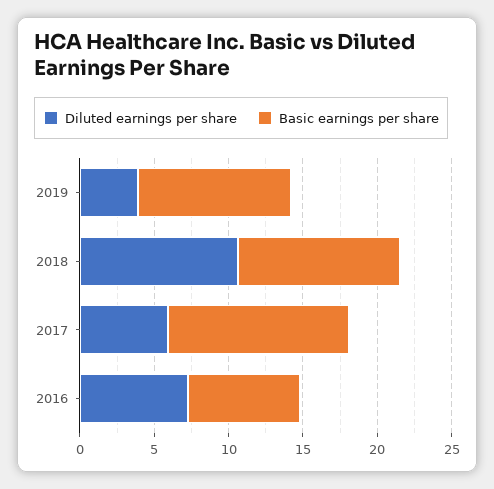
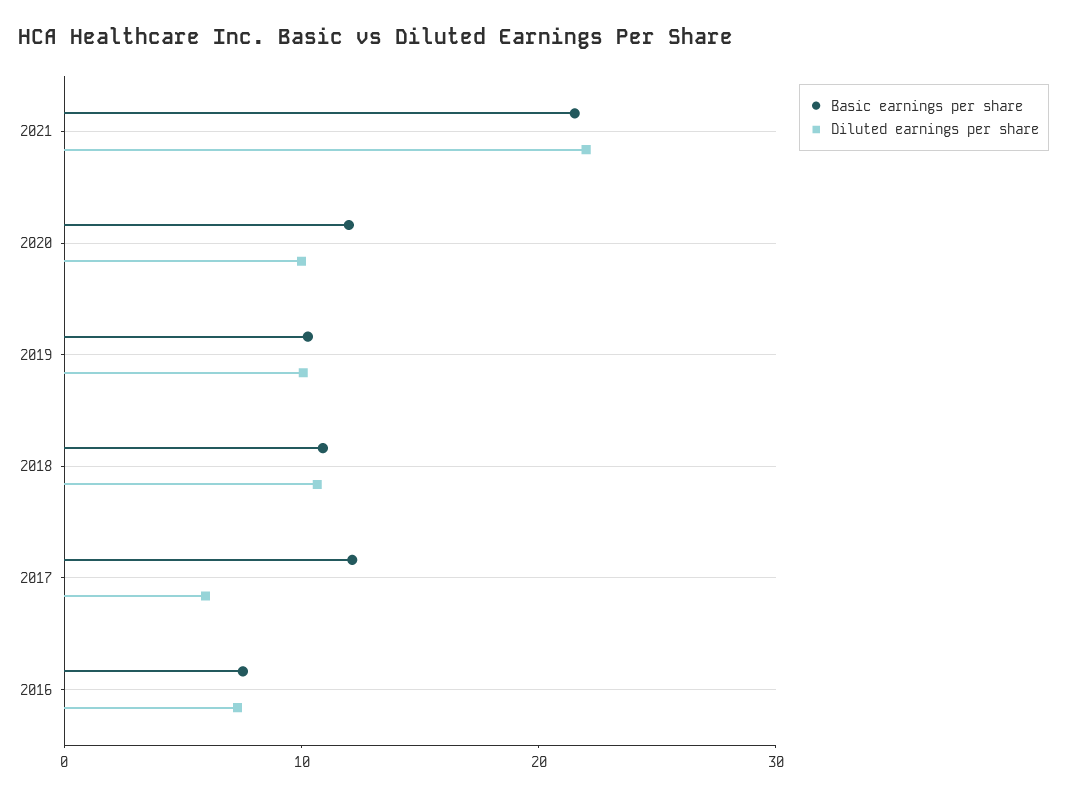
Diluted earnings per share, 2019: 4 -> 10
Basic earnings per share, 2021: none -> 22
Diluted earnings per share, 2021: none -> 22
Basic earnings per share, 2020: none -> 12
Diluted earnings per share, 2020: none -> 10

